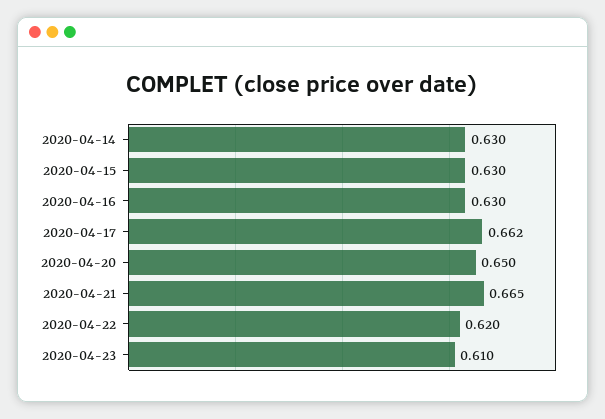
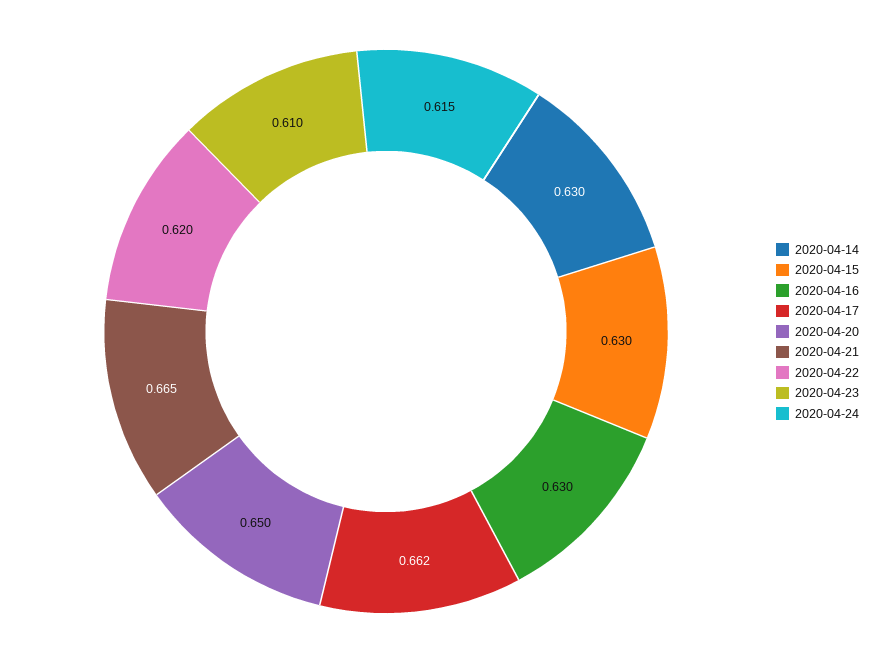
2020-04-24: none -> 0.615

